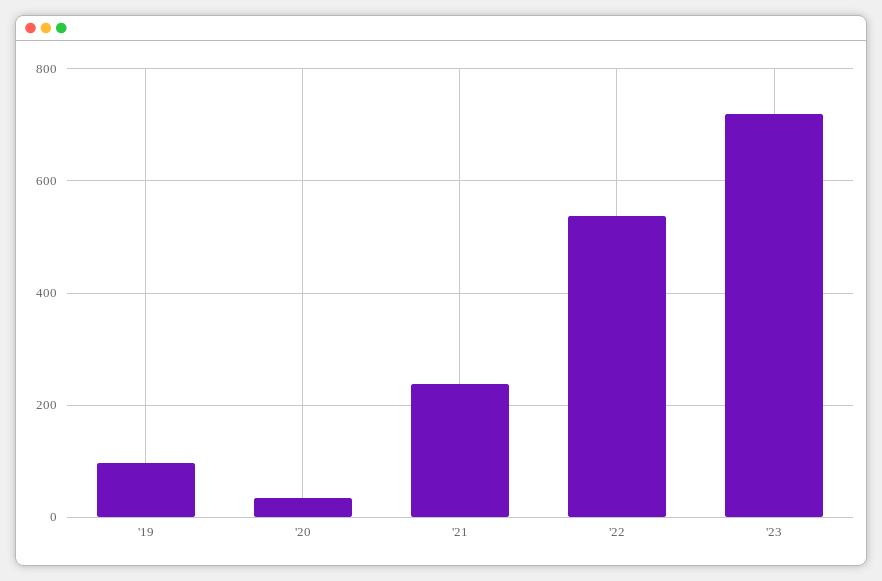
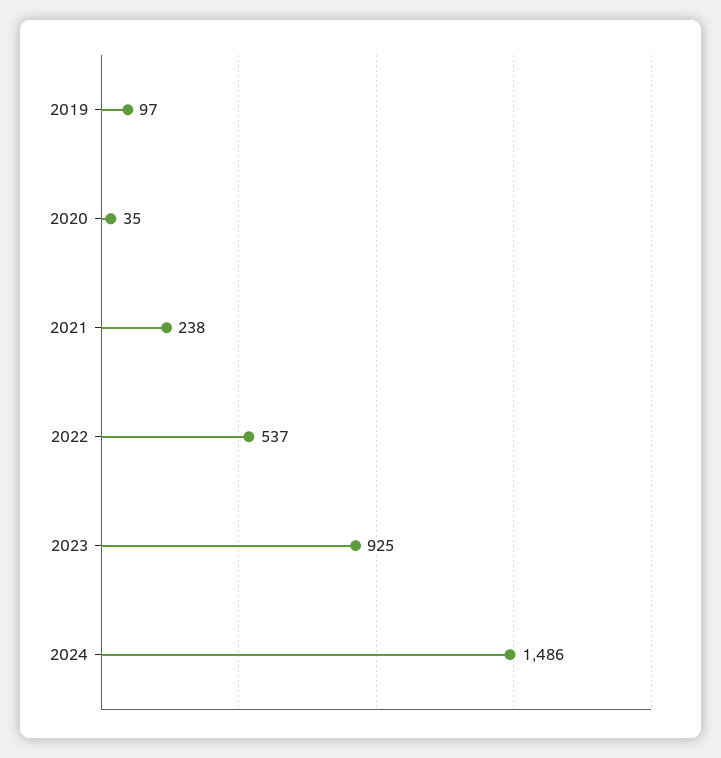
'23: 720 -> 925
2024: none -> 1486

